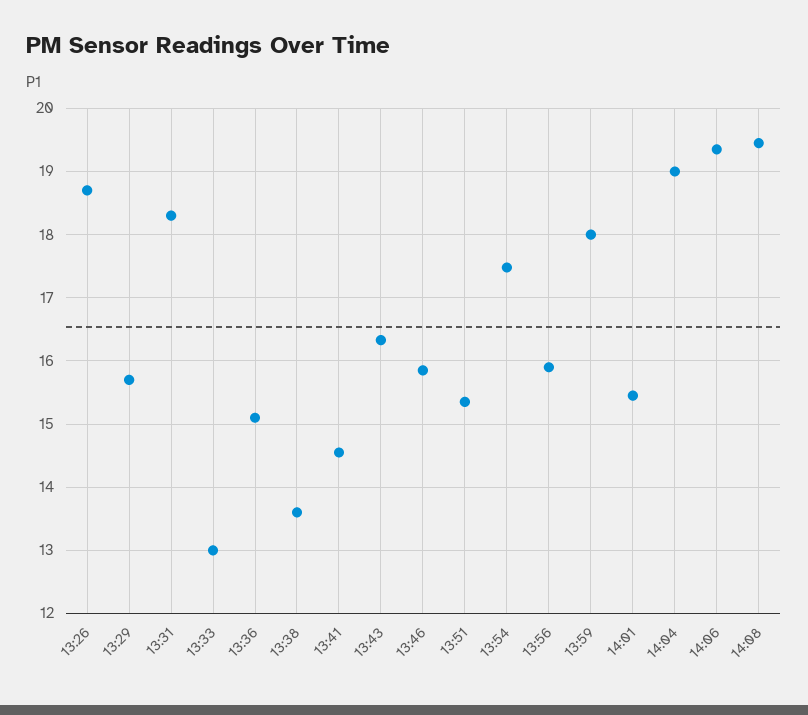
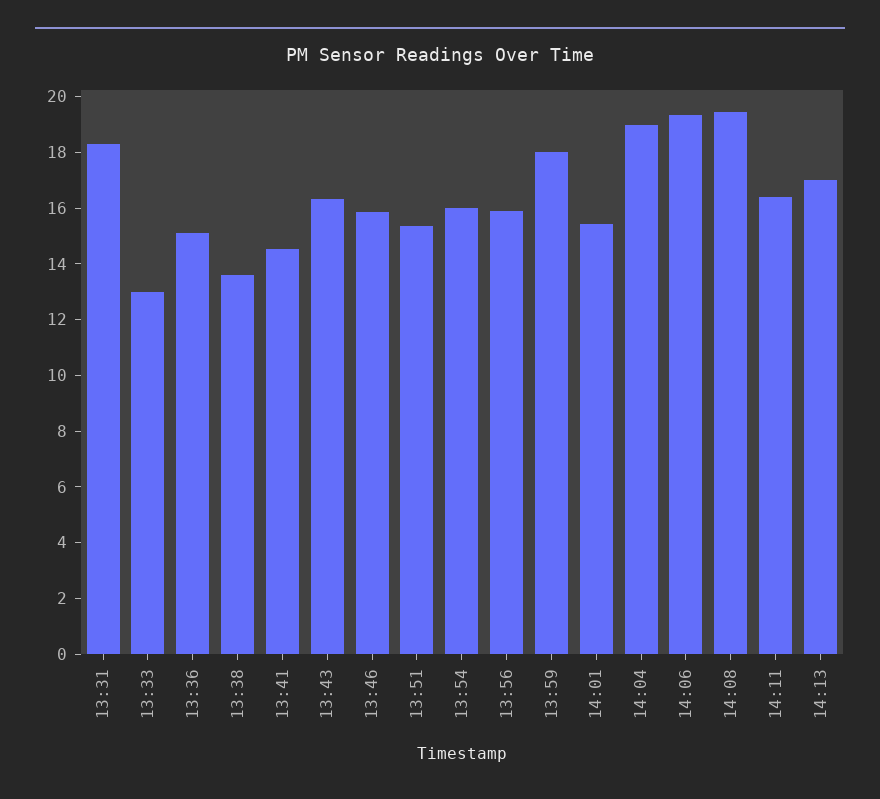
13:26: 18.7 -> none
13:29: 15.7 -> none
13:54: 17.5 -> 16
14:11: none -> 16.5
14:13: none -> 17

